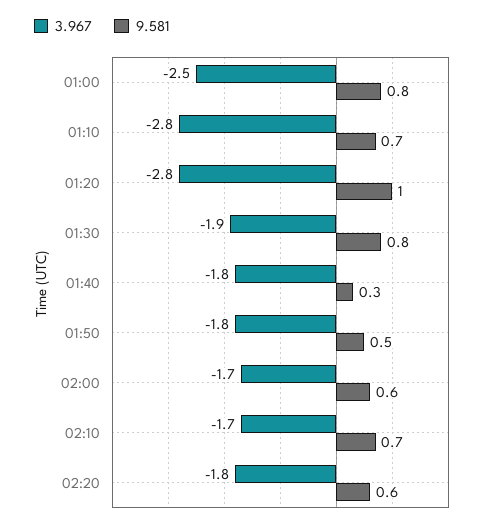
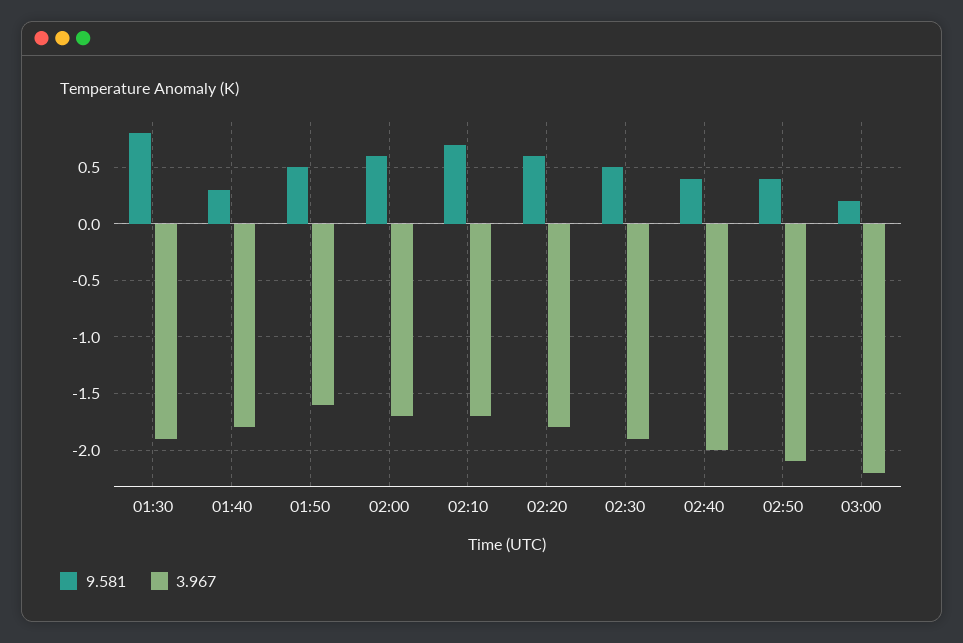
3.967, 01:00: -2.5 -> none
9.581, 01:00: 0.8 -> none
3.967, 01:10: -2.8 -> none
9.581, 01:10: 0.7 -> none
3.967, 01:20: -2.8 -> none
9.581, 01:20: 1 -> none
3.967, 01:50: -1.8 -> -1.6
9.581, 02:30: none -> 0.5
3.967, 02:30: none -> -1.9
9.581, 02:40: none -> 0.4
3.967, 02:40: none -> -2
9.581, 02:50: none -> 0.4
3.967, 02:50: none -> -2.1
9.581, 03:00: none -> 0.2
3.967, 03:00: none -> -2.2

